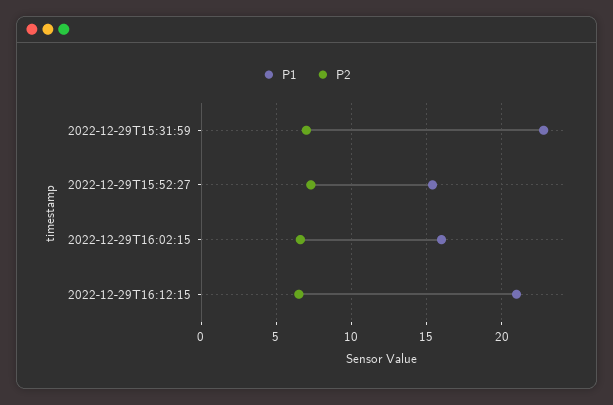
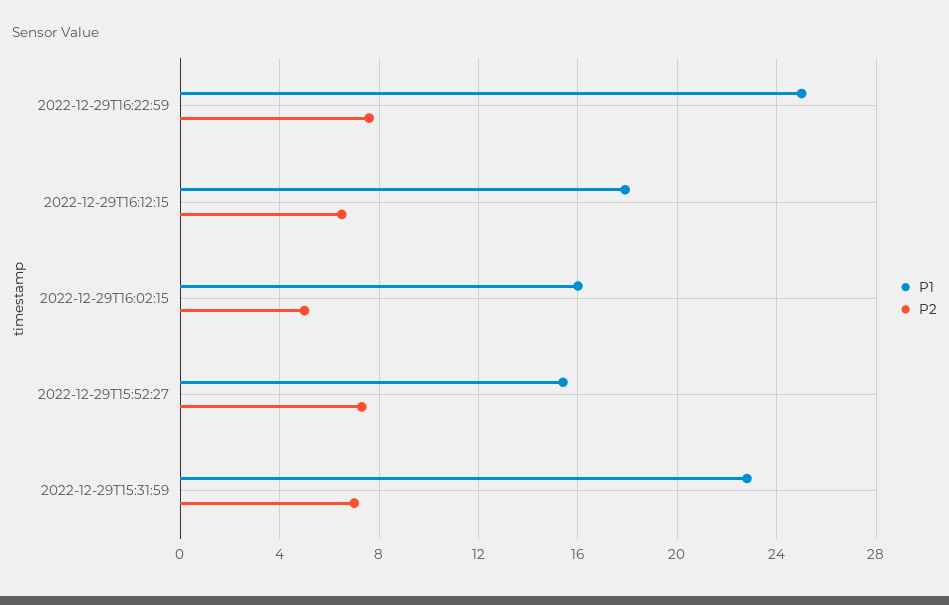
P2, 2022-12-29T16:02:15: 6.5 -> 5
P1, 2022-12-29T16:12:15: 21 -> 18
P1, 2022-12-29T16:22:59: none -> 25
P2, 2022-12-29T16:22:59: none -> 7.5

